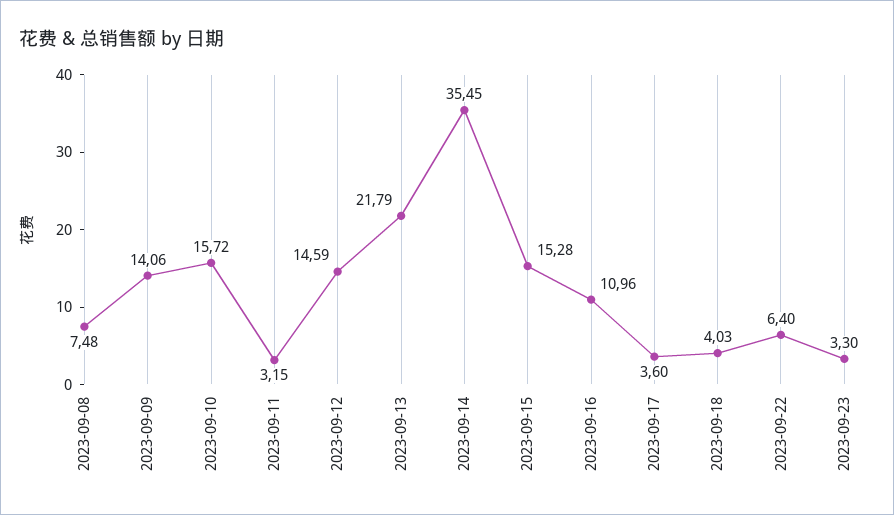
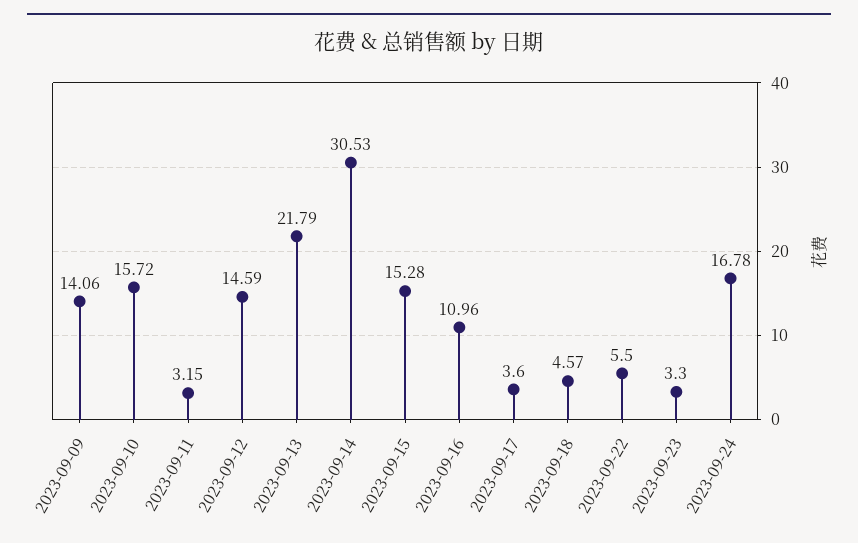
2023-09-08: 7.48 -> none
2023-09-14: 35.45 -> 30.53
2023-09-18: 4.03 -> 4.57
2023-09-22: 6.4 -> 5.5
2023-09-24: none -> 16.78

